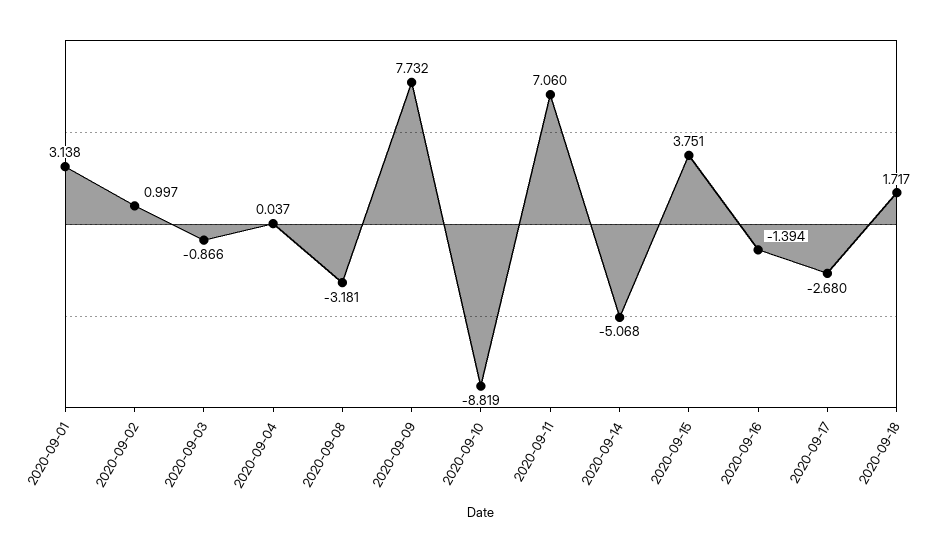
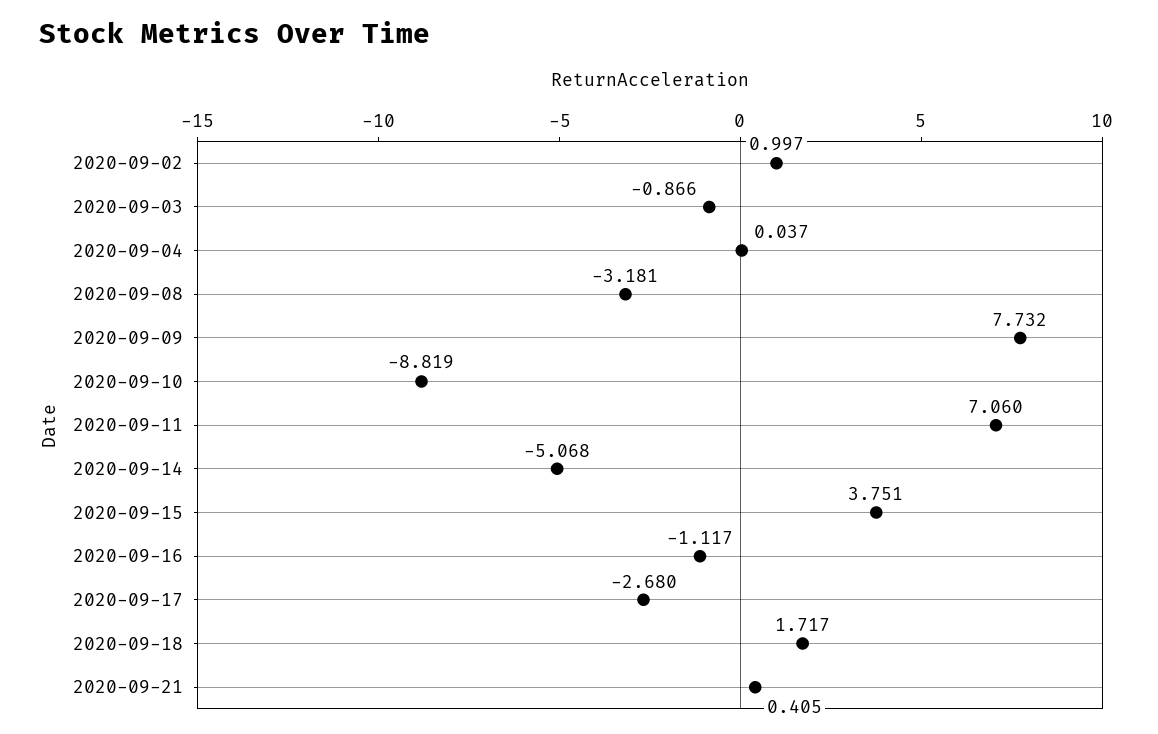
2020-09-01: 3.138 -> none
2020-09-16: -1.394 -> -1.117
2020-09-21: none -> 0.405

